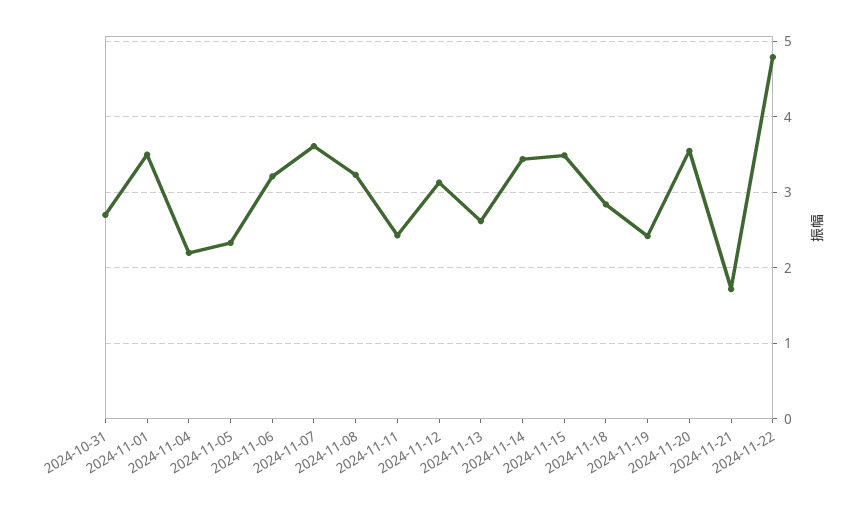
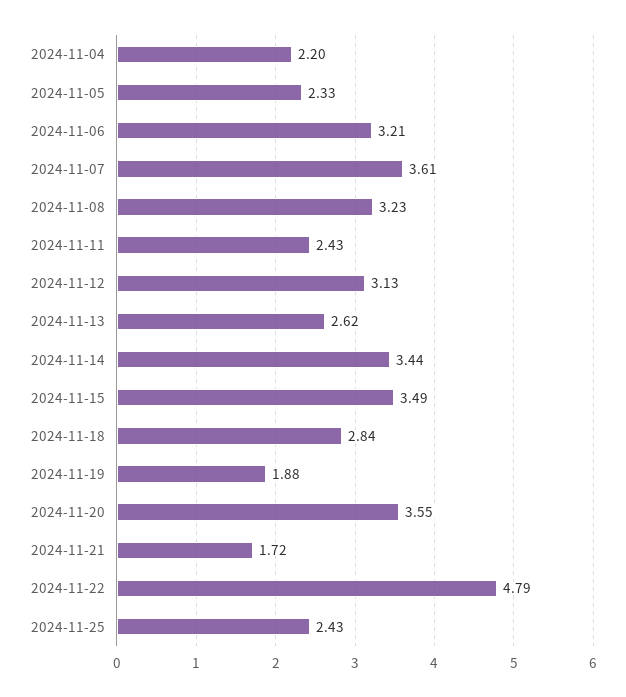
2024-10-31: 2.7 -> none
2024-11-01: 3.5 -> none
2024-11-19: 2.4 -> 1.88
2024-11-25: none -> 2.43

